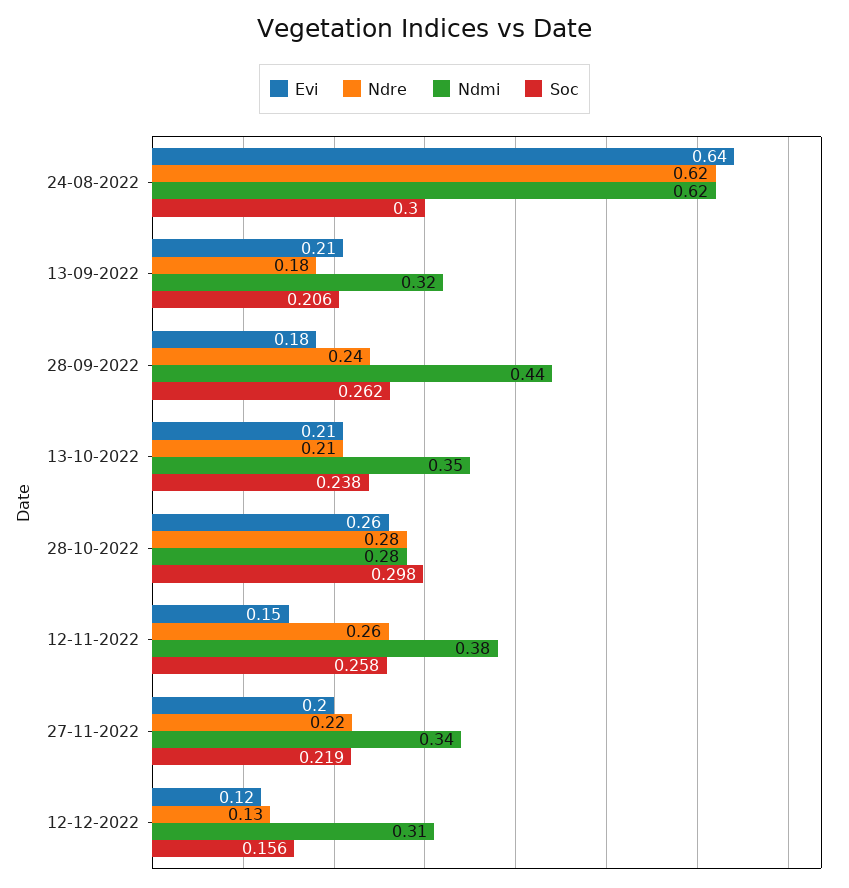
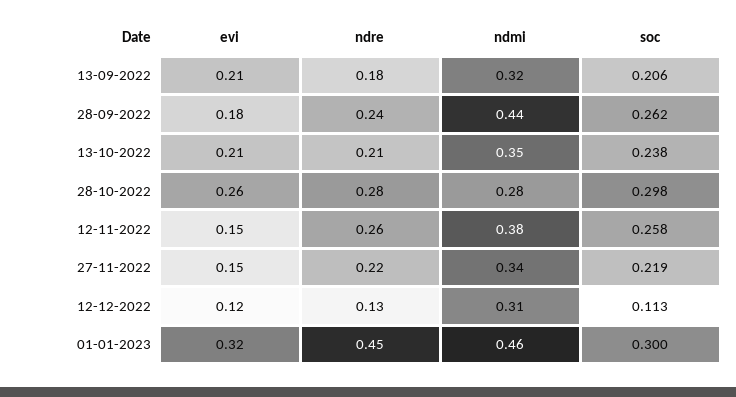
Evi, 24-08-2022: 0.64 -> none
Ndre, 24-08-2022: 0.62 -> none
Ndmi, 24-08-2022: 0.62 -> none
Soc, 24-08-2022: 0.3 -> none
Evi, 27-11-2022: 0.2 -> 0.15
Soc, 12-12-2022: 0.156 -> 0.113
Evi, 01-01-2023: none -> 0.32
Ndre, 01-01-2023: none -> 0.45
Ndmi, 01-01-2023: none -> 0.46
Soc, 01-01-2023: none -> 0.3

